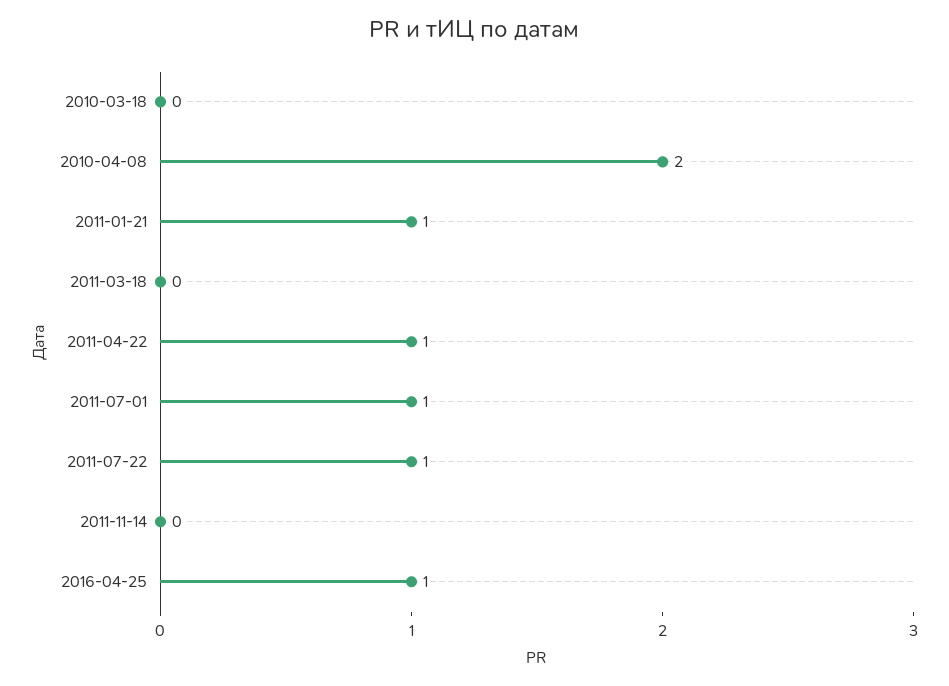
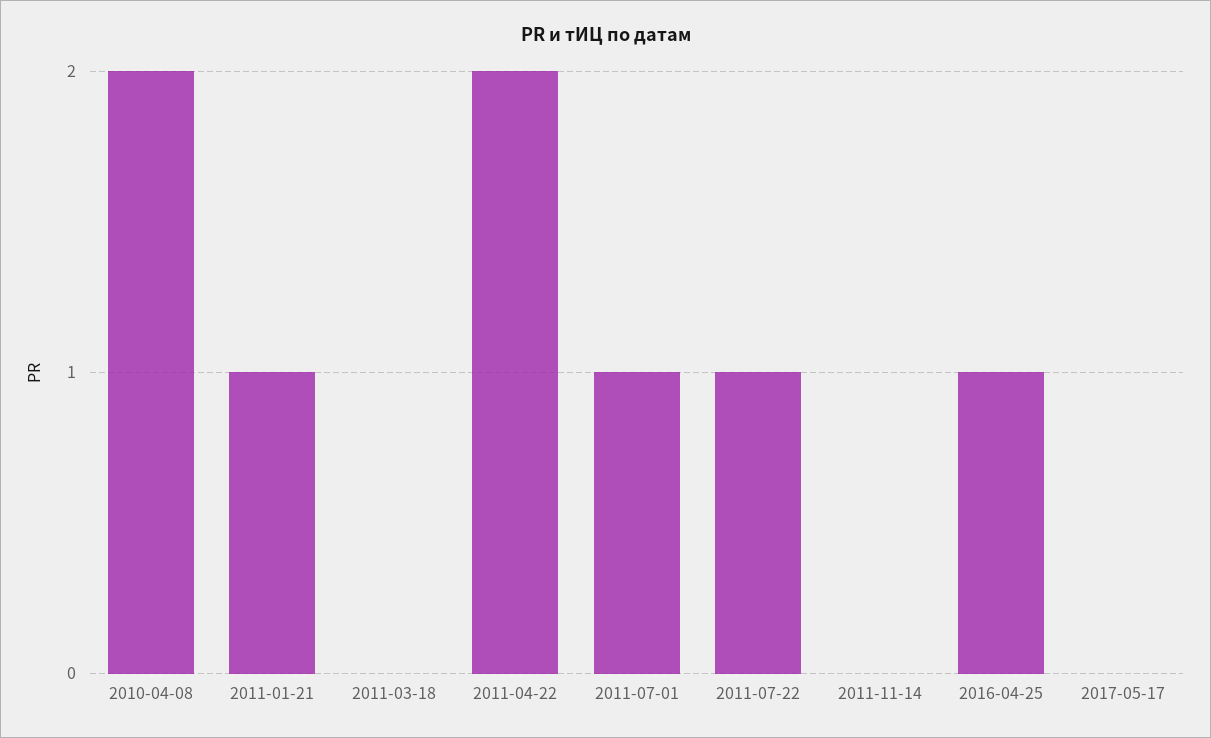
2010-03-18: 0 -> none
2011-04-22: 1 -> 2
2017-05-17: none -> 0

